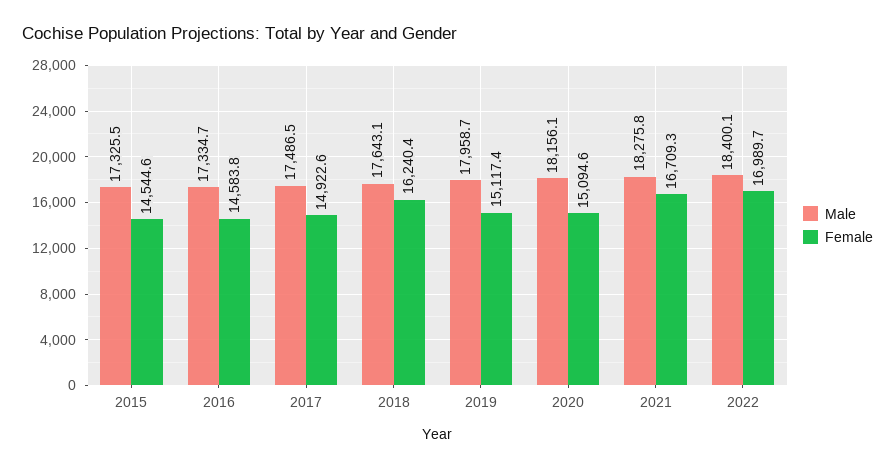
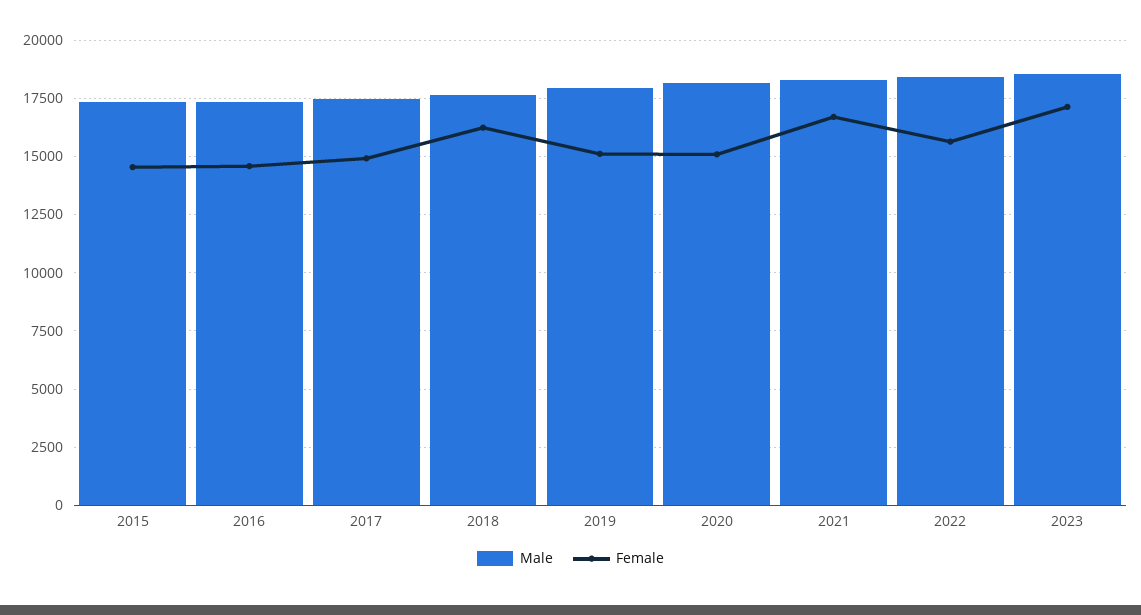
Female, 2022: 16989.7 -> 15500
Male, 2023: none -> 18500
Female, 2023: none -> 17000

